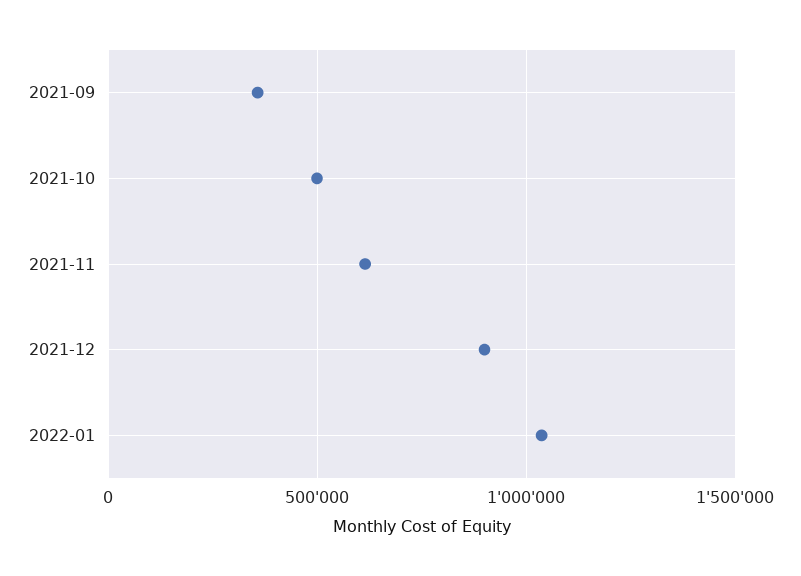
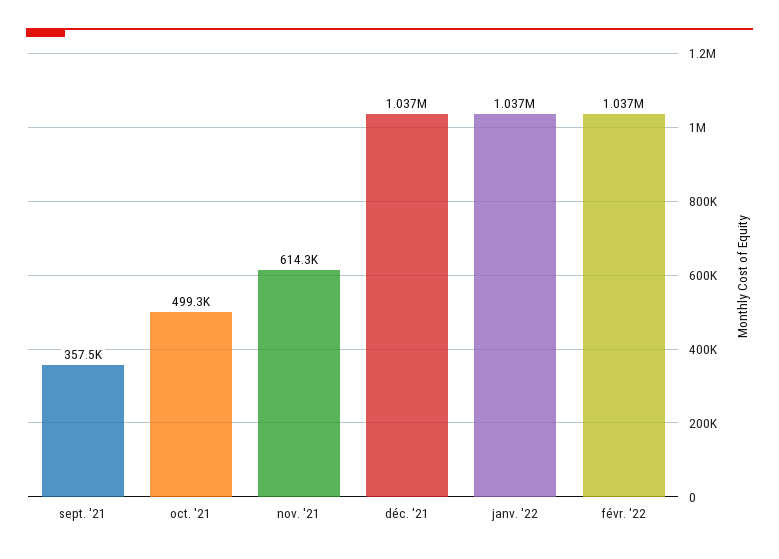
2021-12: 900000 -> 1037000
févr. '22: none -> 1037000

